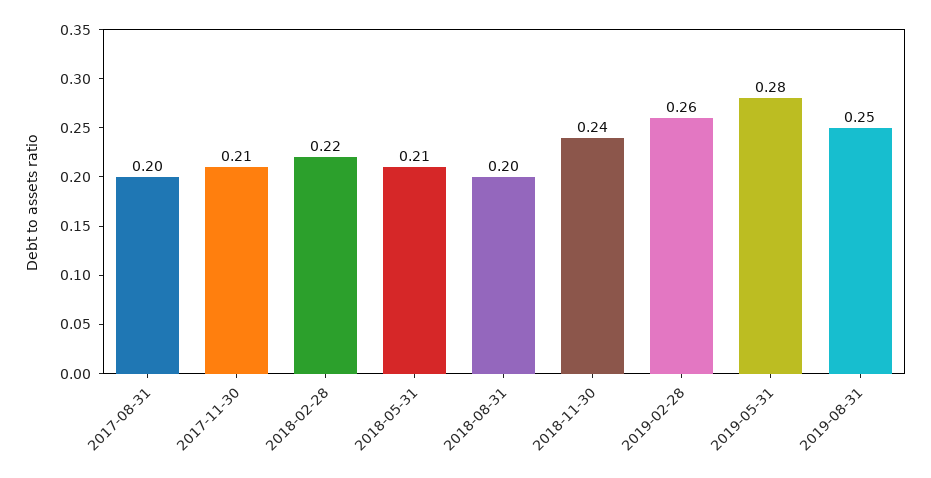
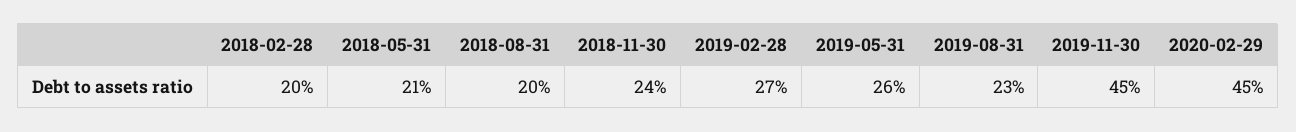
2017-08-31: 0.2 -> none
2017-11-30: 0.21 -> none
2018-02-28: 0.22 -> 0.2
2019-02-28: 0.26 -> 0.27
2019-05-31: 0.28 -> 0.26
2019-08-31: 0.25 -> 0.23
2019-11-30: none -> 0.45
2020-02-29: none -> 0.45

